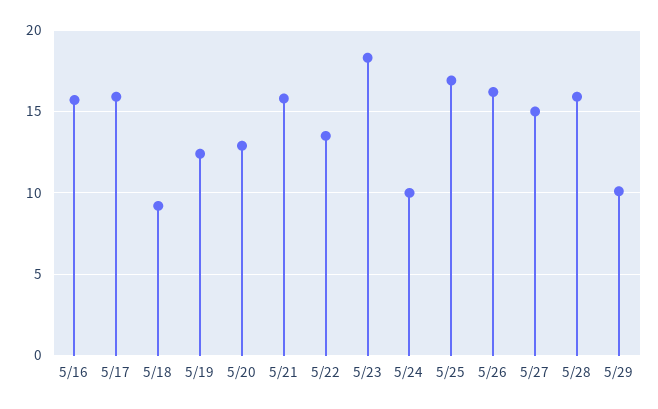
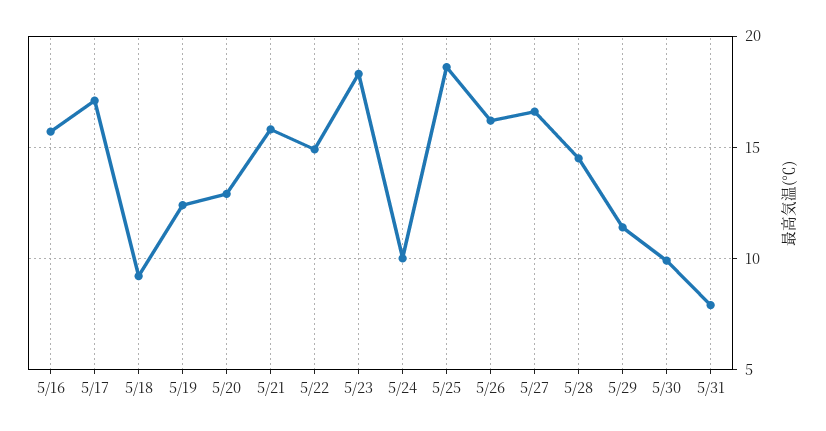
5/17: 16 -> 17
5/22: 13.5 -> 15
5/25: 17 -> 18.5
5/27: 15 -> 16.5
5/28: 16 -> 14.5
5/29: 10 -> 11.5
5/30: none -> 10
5/31: none -> 8

